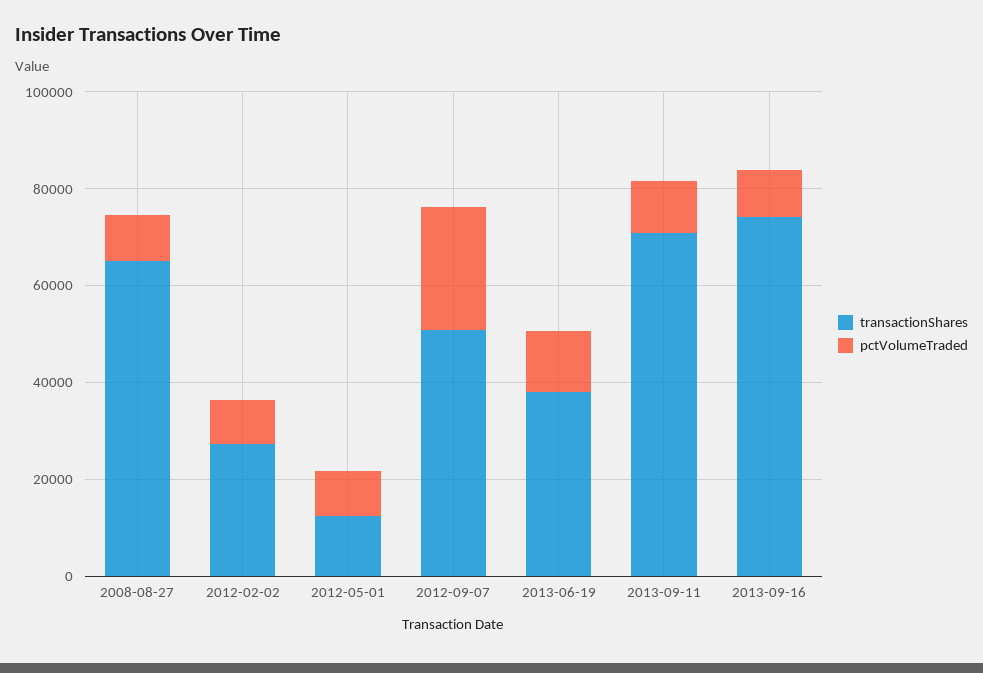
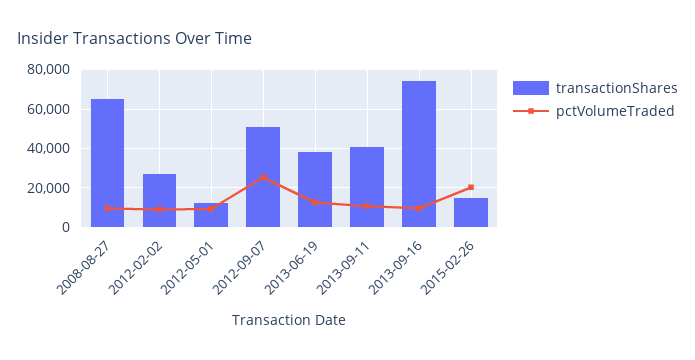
transactionShares, 2013-09-11: 70000 -> 40000
transactionShares, 2015-02-26: none -> 15000
pctVolumeTraded, 2015-02-26: none -> 20000

